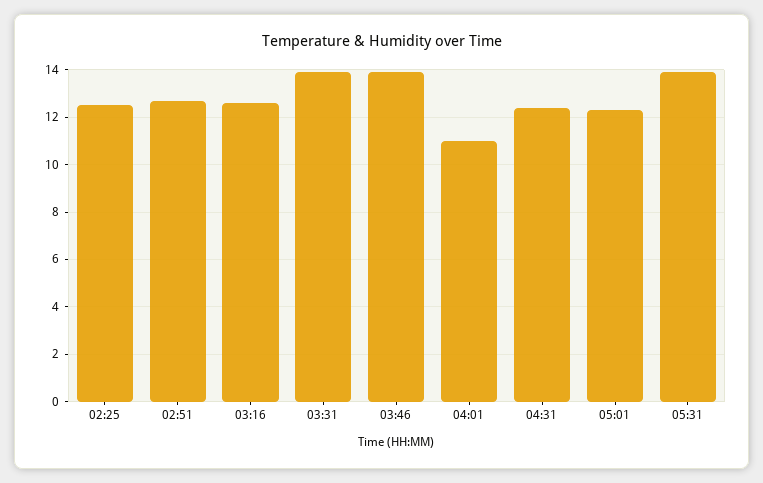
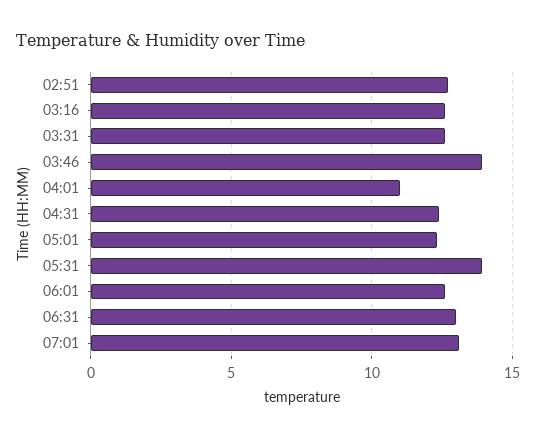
02:25: 12.5 -> none
03:31: 14 -> 12.5
06:01: none -> 12.5
06:31: none -> 13
07:01: none -> 13

